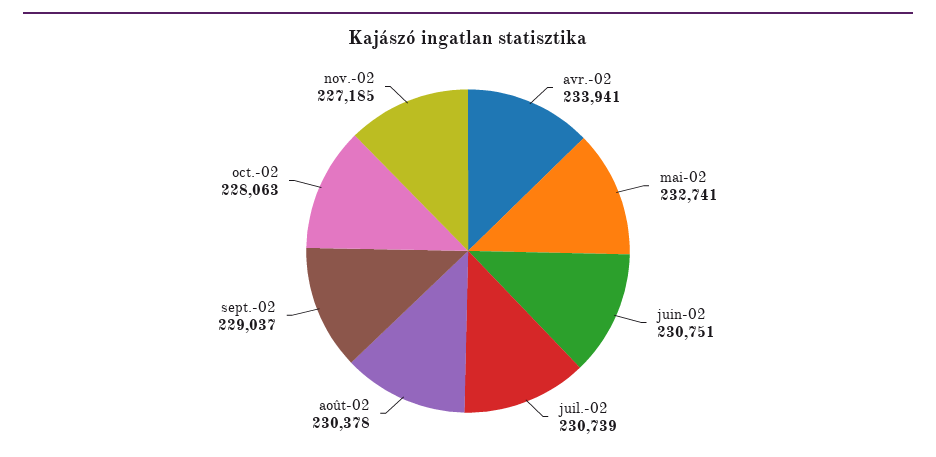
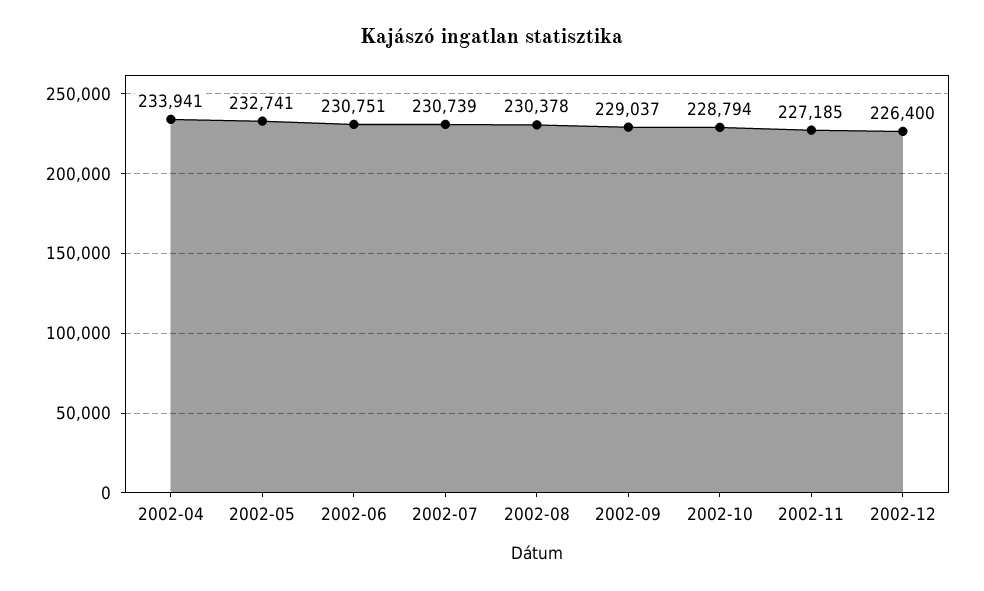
oct.-02: 228063 -> 228794
2002-12: none -> 226400

